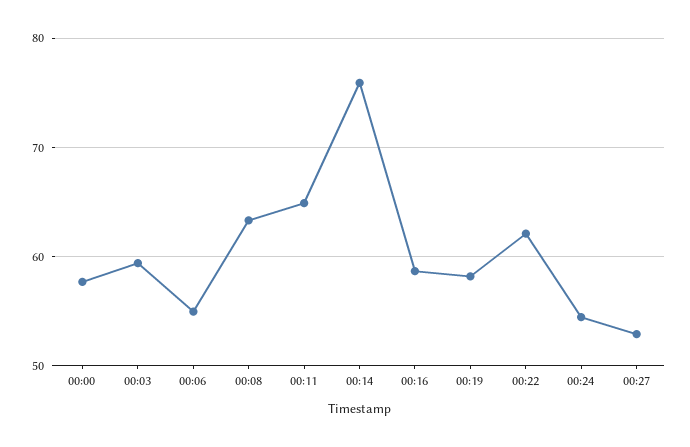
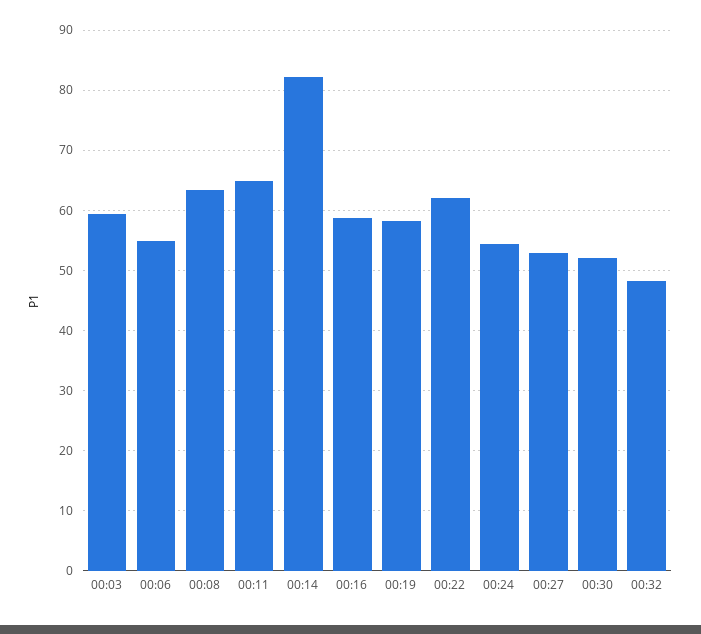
00:00: 58 -> none
00:14: 76 -> 82
00:30: none -> 52
00:32: none -> 48

